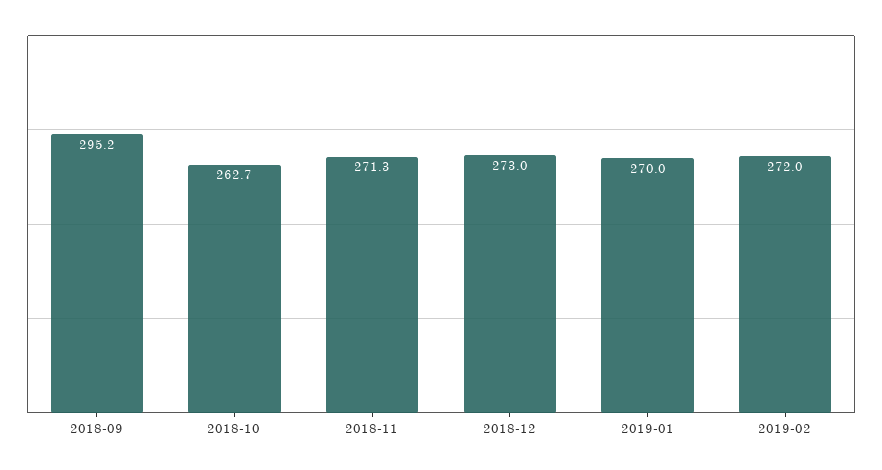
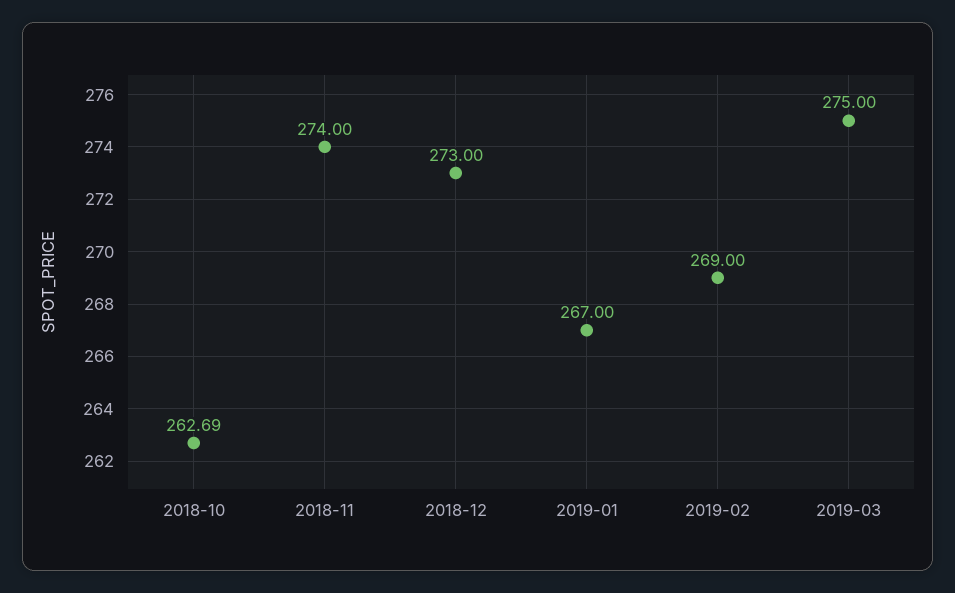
2018-09: 295.2 -> none
2018-11: 271.3 -> 274
2019-01: 270 -> 267
2019-02: 272 -> 269
2019-03: none -> 275

